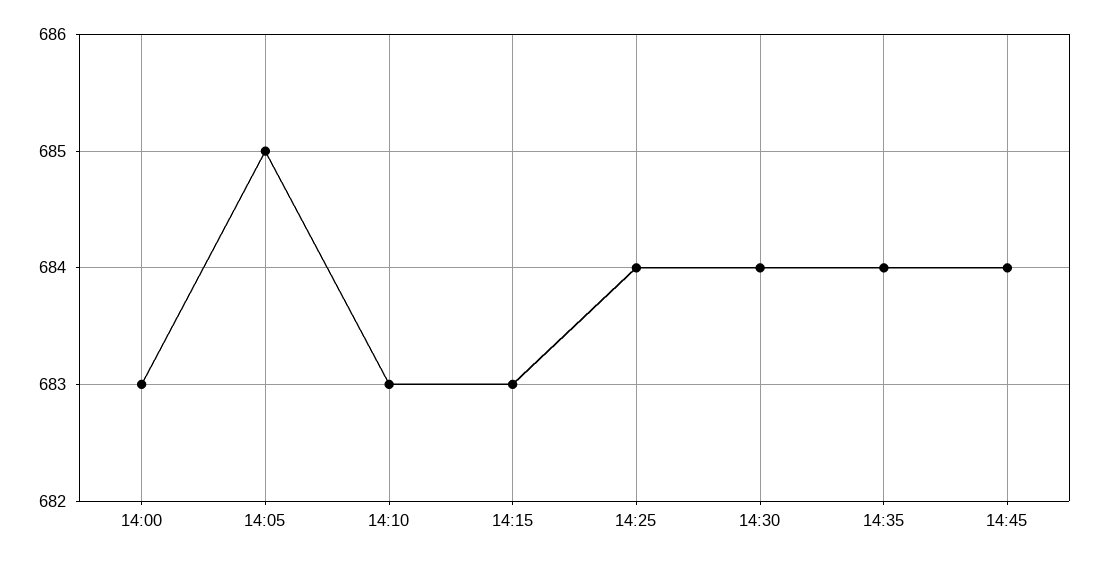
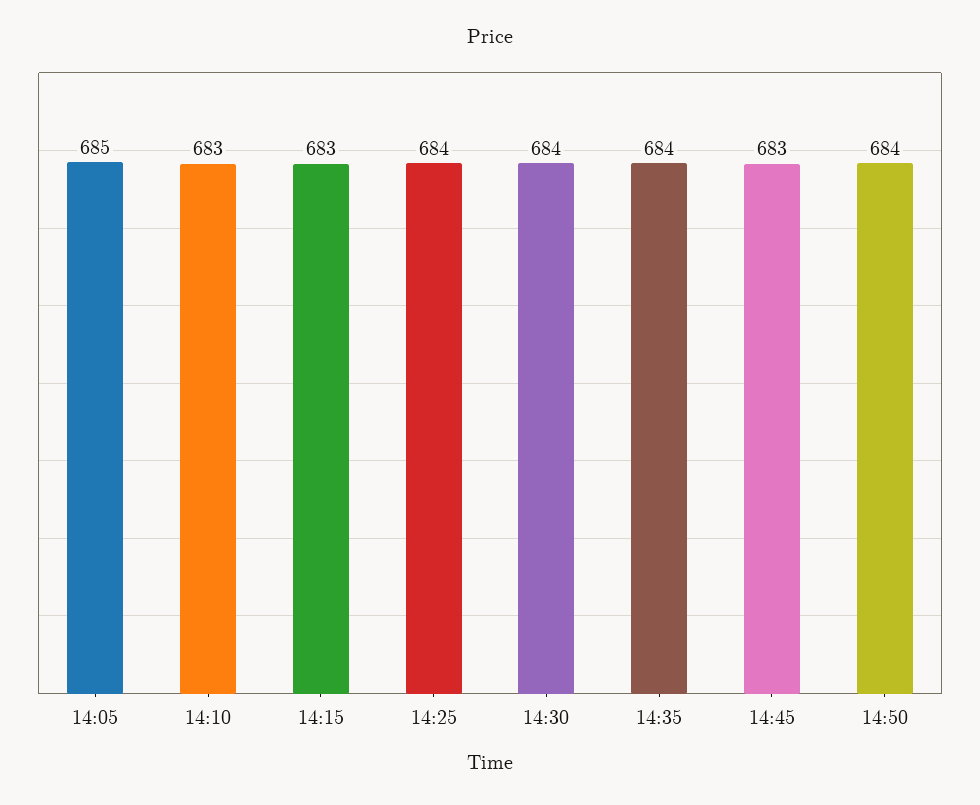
14:00: 683 -> none
14:45: 684 -> 683
14:50: none -> 684

